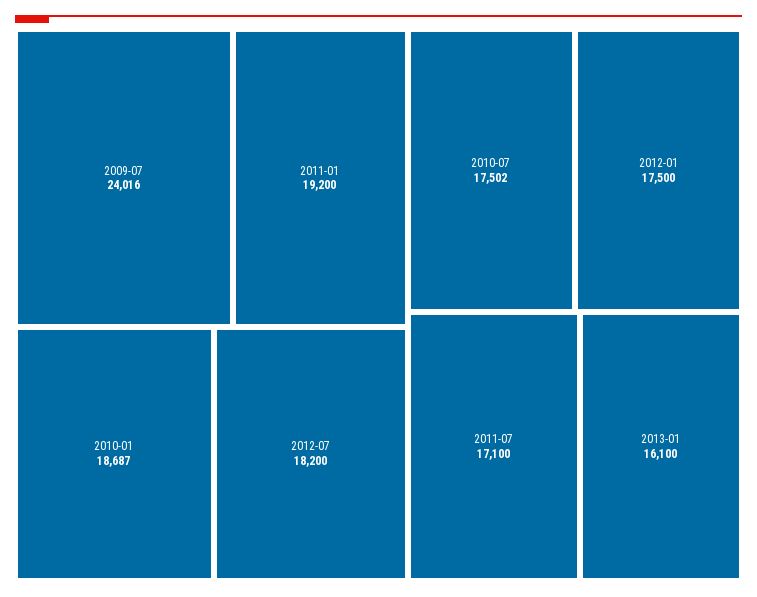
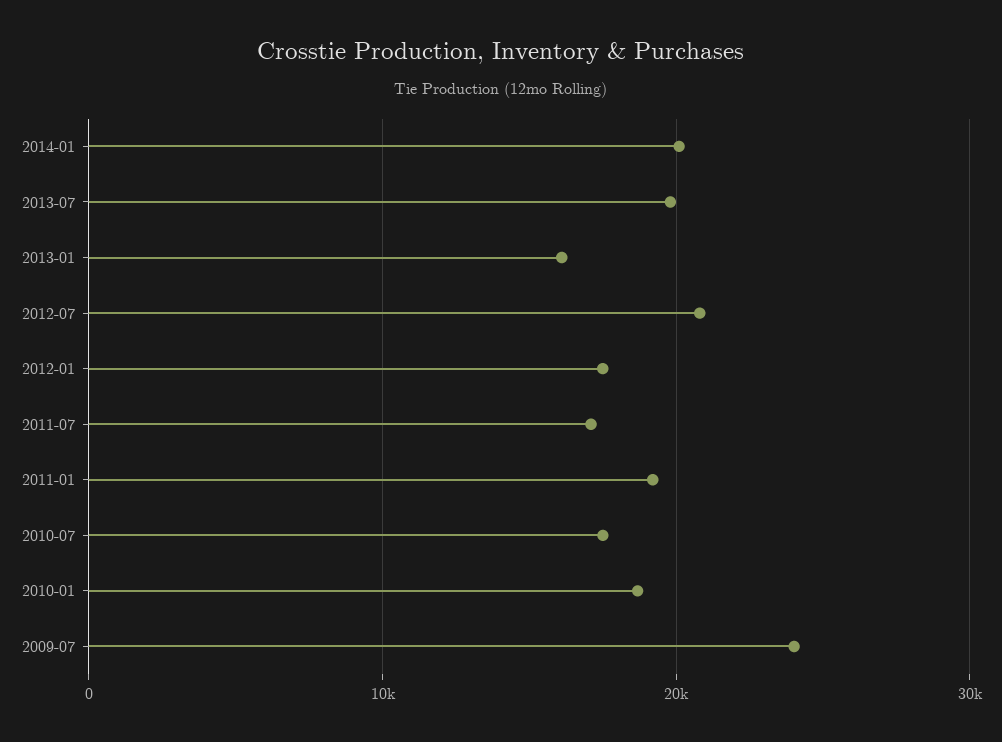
2012-07: 18200 -> 21000
2014-01: none -> 20000
2013-07: none -> 20000

